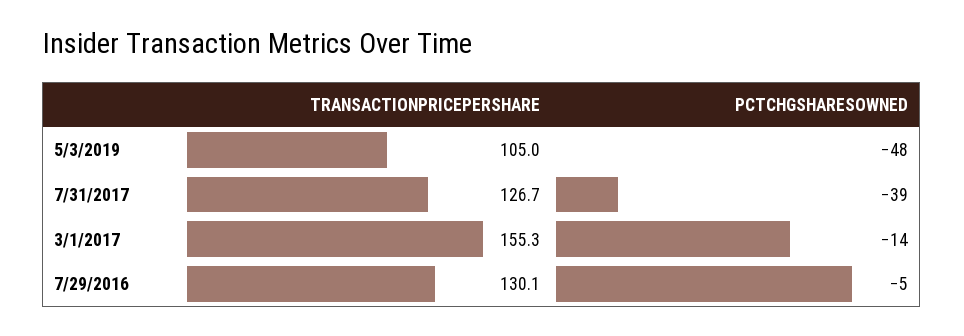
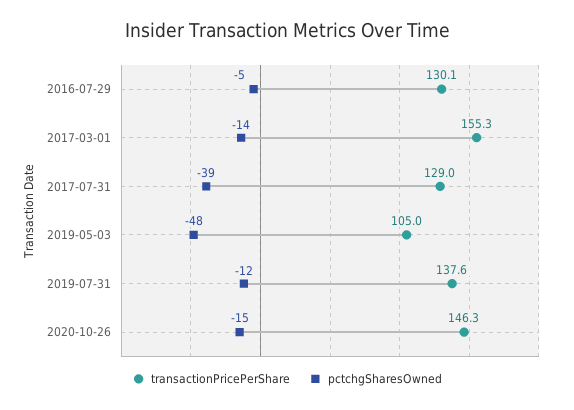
TRANSACTIONPRICEPERSHARE, 7/31/2017: 126.7 -> 129
TRANSACTIONPRICEPERSHARE, 2019-07-31: none -> 137.6
PCTCHGSHARESOWNED, 2019-07-31: none -> -12
TRANSACTIONPRICEPERSHARE, 2020-10-26: none -> 146.3
PCTCHGSHARESOWNED, 2020-10-26: none -> -15

